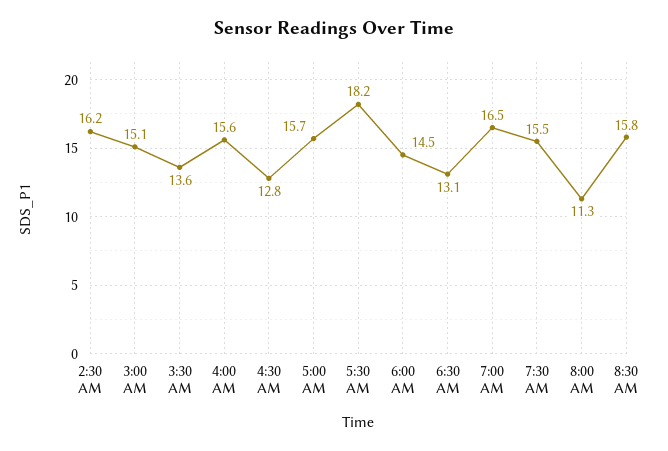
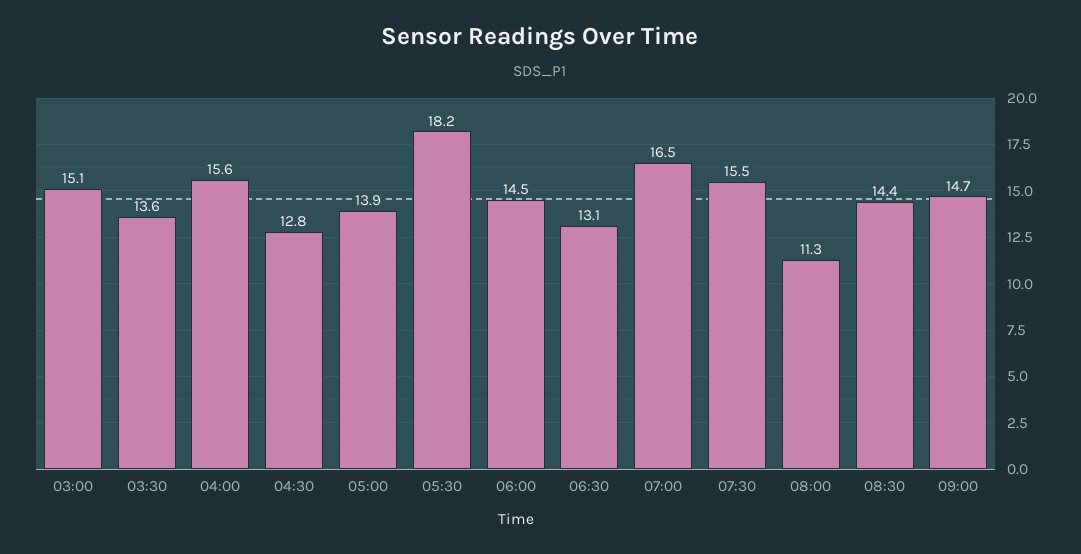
2:30 AM: 16.2 -> none
5:00 AM: 15.7 -> 13.9
8:30 AM: 15.8 -> 14.4
09:00: none -> 14.7

